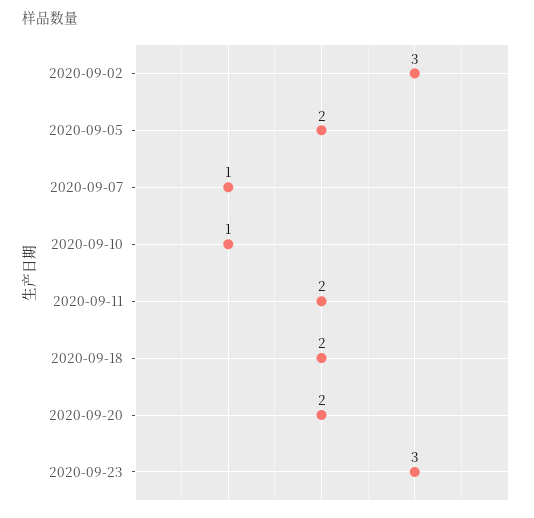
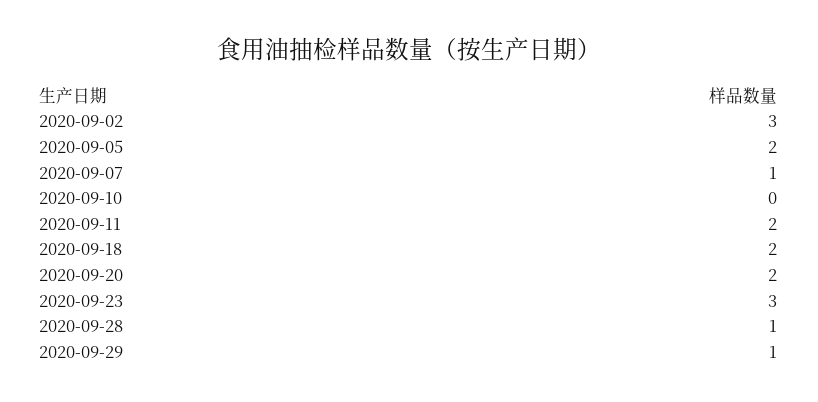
2020-09-10: 1 -> 0
2020-09-28: none -> 1
2020-09-29: none -> 1

